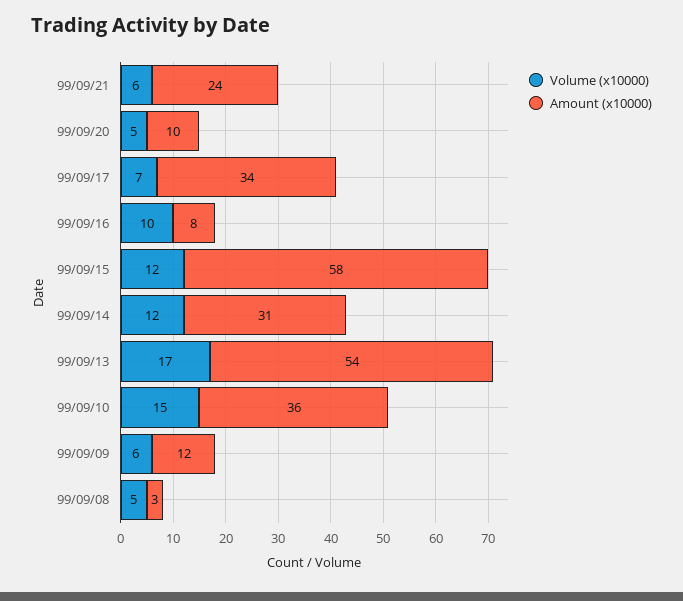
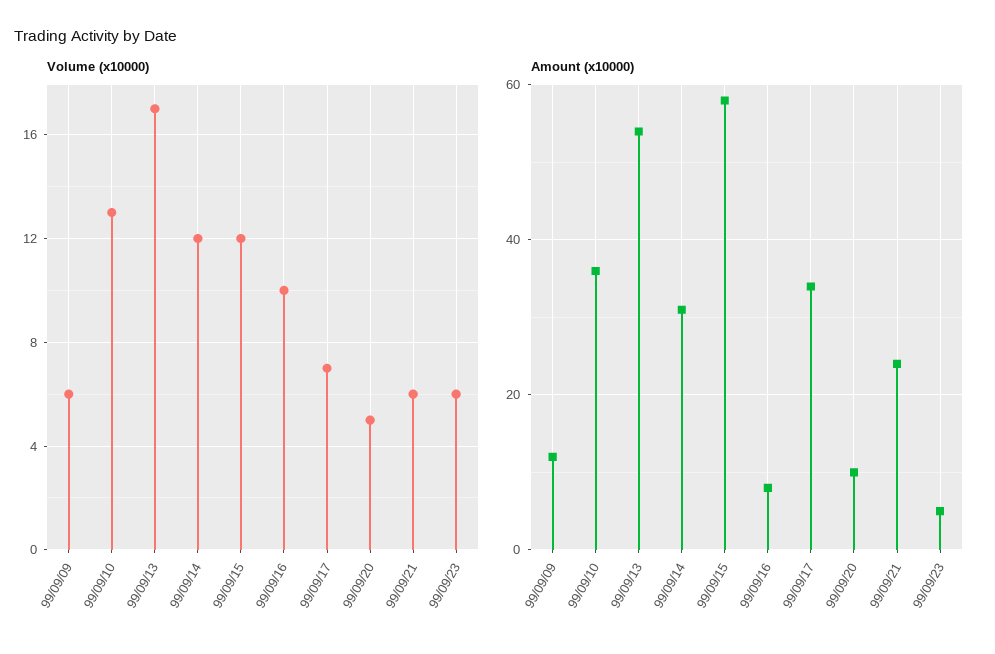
Volume (x10000), 99/09/10: 15 -> 13
Volume (x10000), 99/09/08: 5 -> none
Amount (x10000), 99/09/08: 3 -> none
Volume (x10000), 99/09/23: none -> 6
Amount (x10000), 99/09/23: none -> 5

